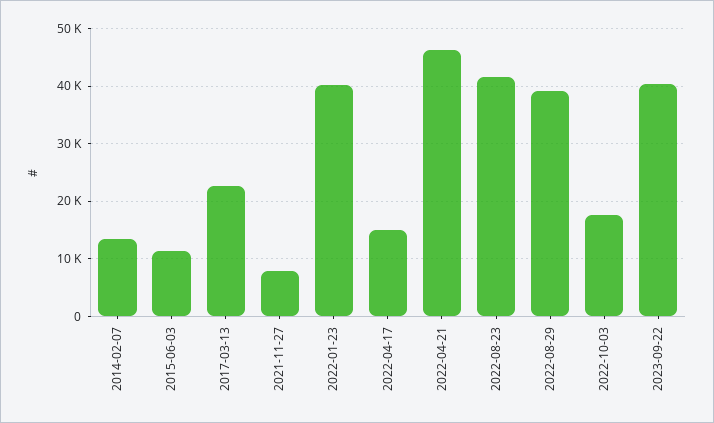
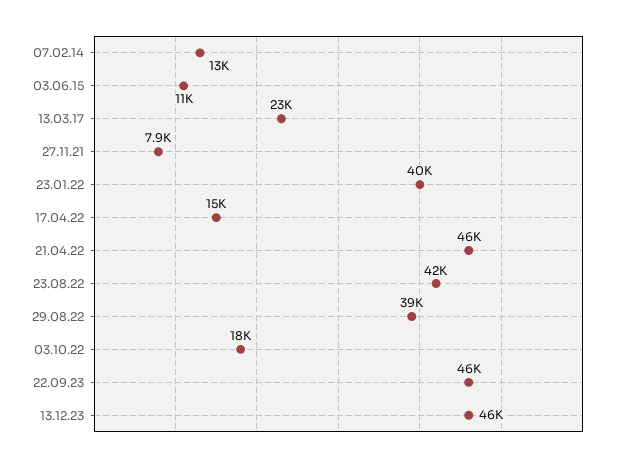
2023-09-22: 40000 -> 46000
13.12.23: none -> 46000

